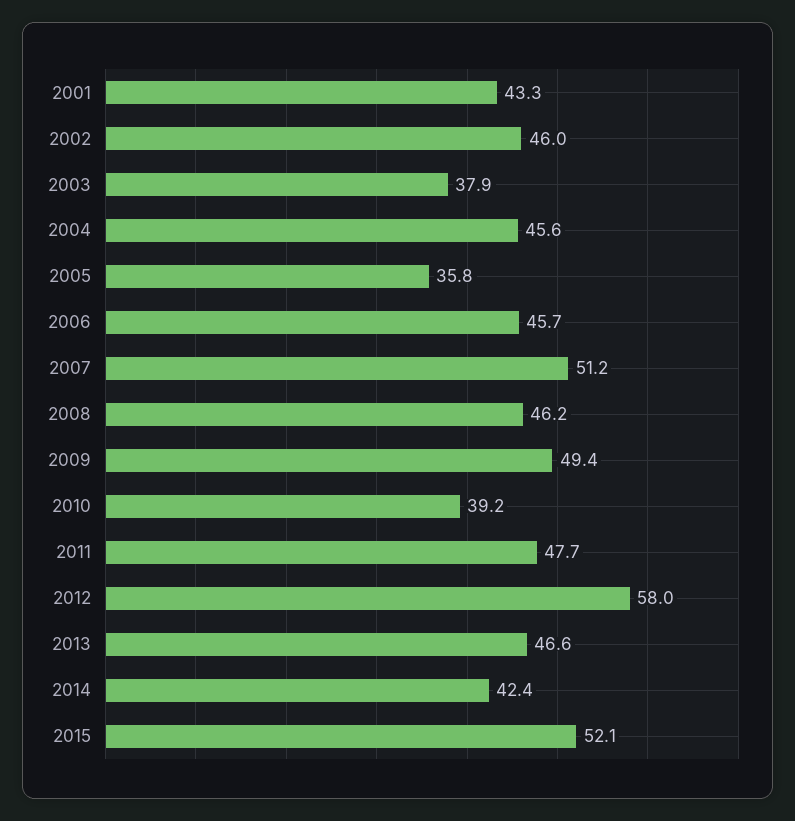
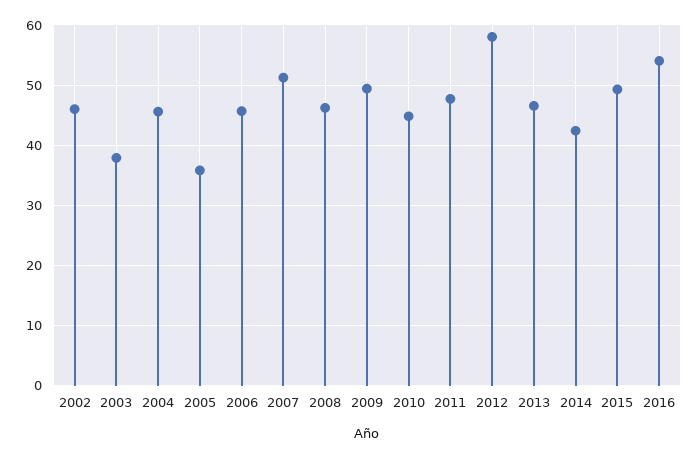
2001: 43.3 -> none
2010: 39.2 -> 45
2015: 52.1 -> 49
2016: none -> 54

